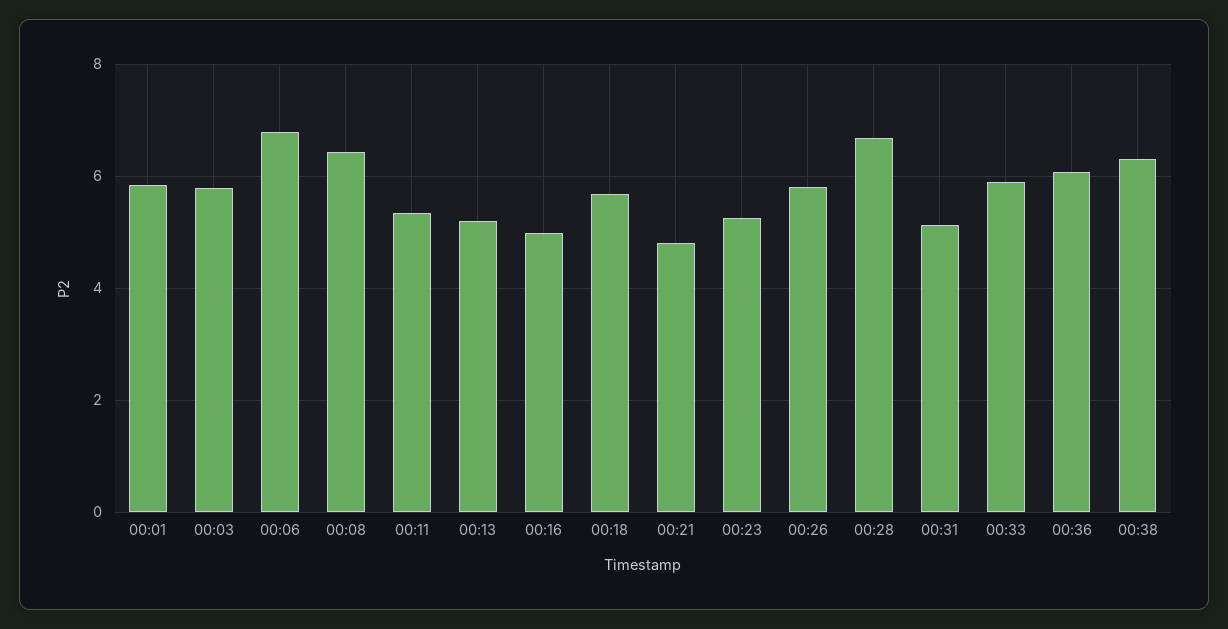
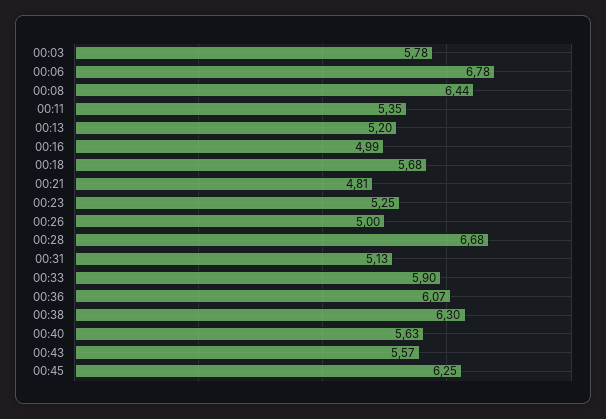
00:01: 5.8 -> none
00:26: 5.8 -> 5
00:40: none -> 5.63
00:43: none -> 5.57
00:45: none -> 6.25

